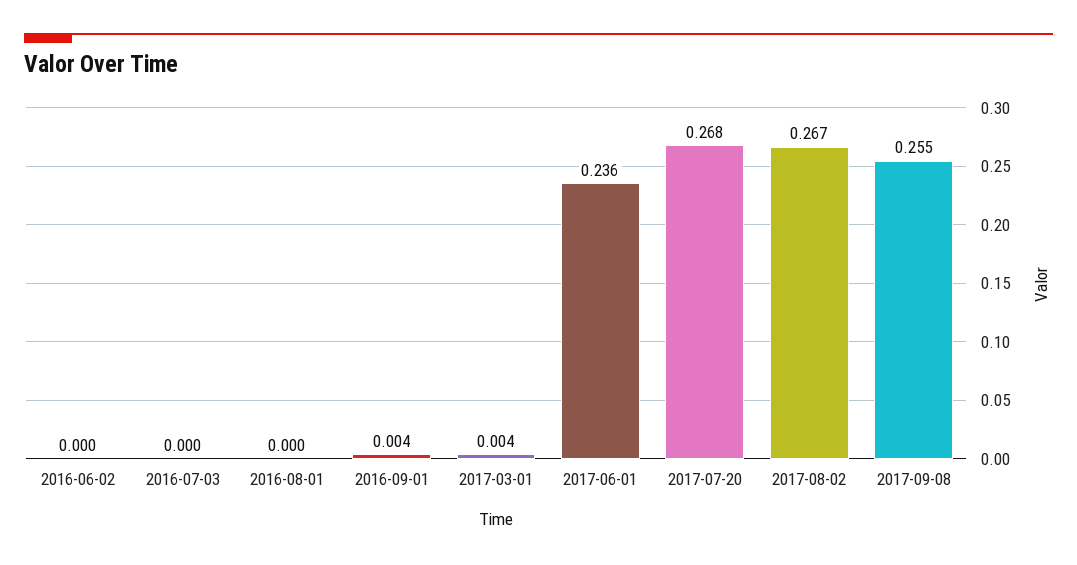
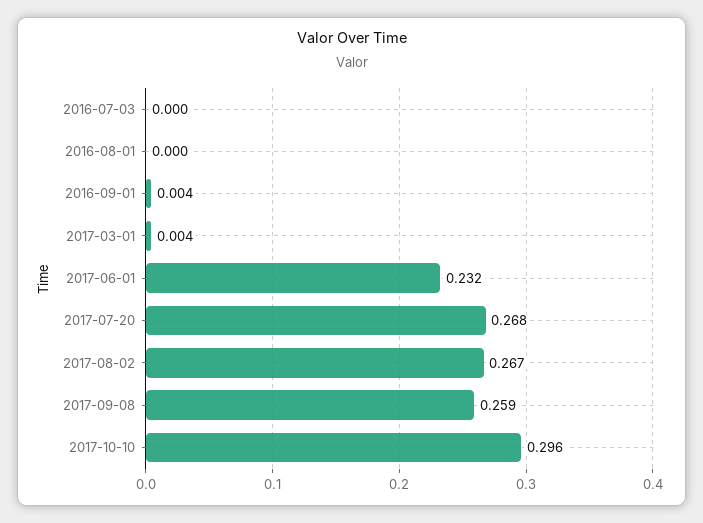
2016-06-02: 0 -> none
2017-06-01: 0.236 -> 0.232
2017-09-08: 0.255 -> 0.259
2017-10-10: none -> 0.296

